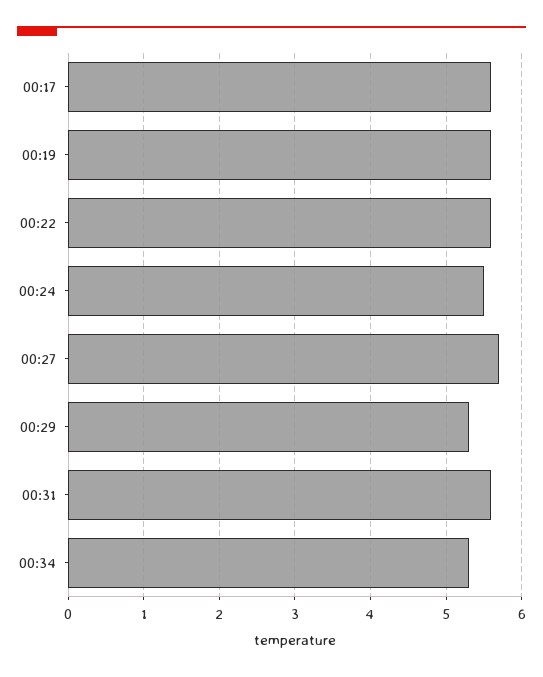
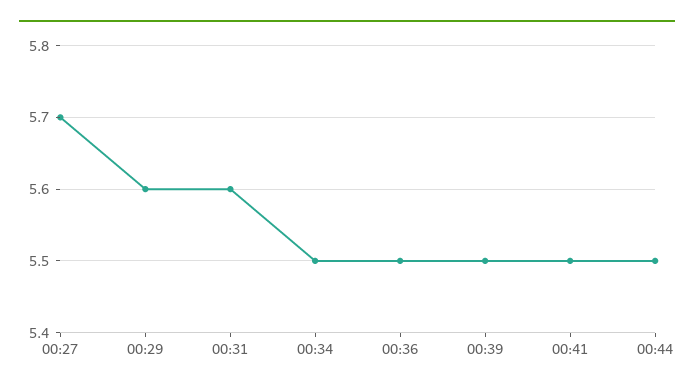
00:17: 5.6 -> none
00:19: 5.6 -> none
00:22: 5.6 -> none
00:24: 5.5 -> none
00:29: 5.3 -> 5.6
00:34: 5.3 -> 5.5
00:36: none -> 5.5
00:39: none -> 5.5
00:41: none -> 5.5
00:44: none -> 5.5

